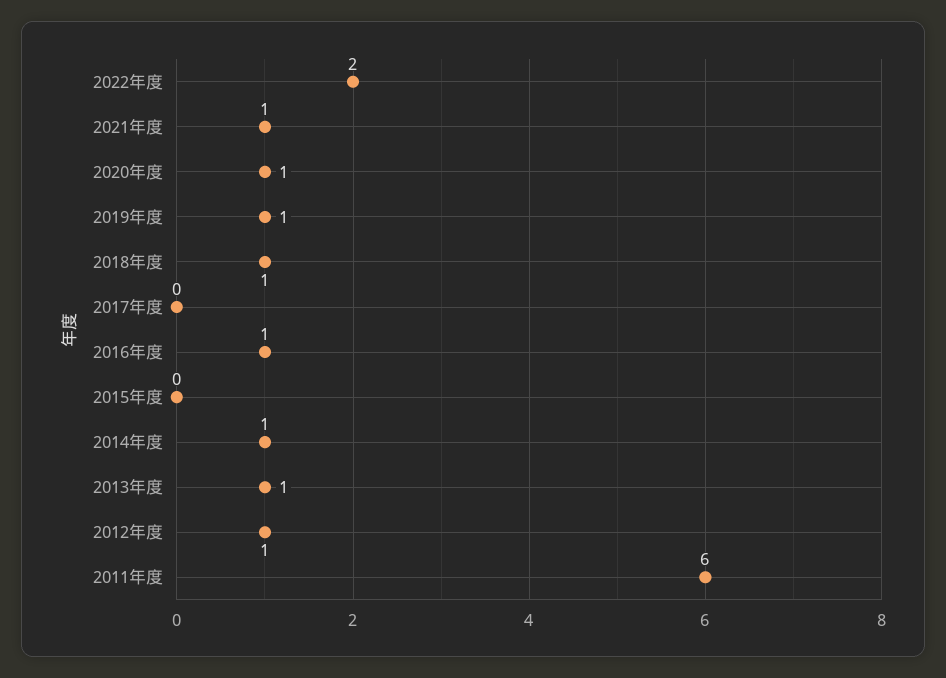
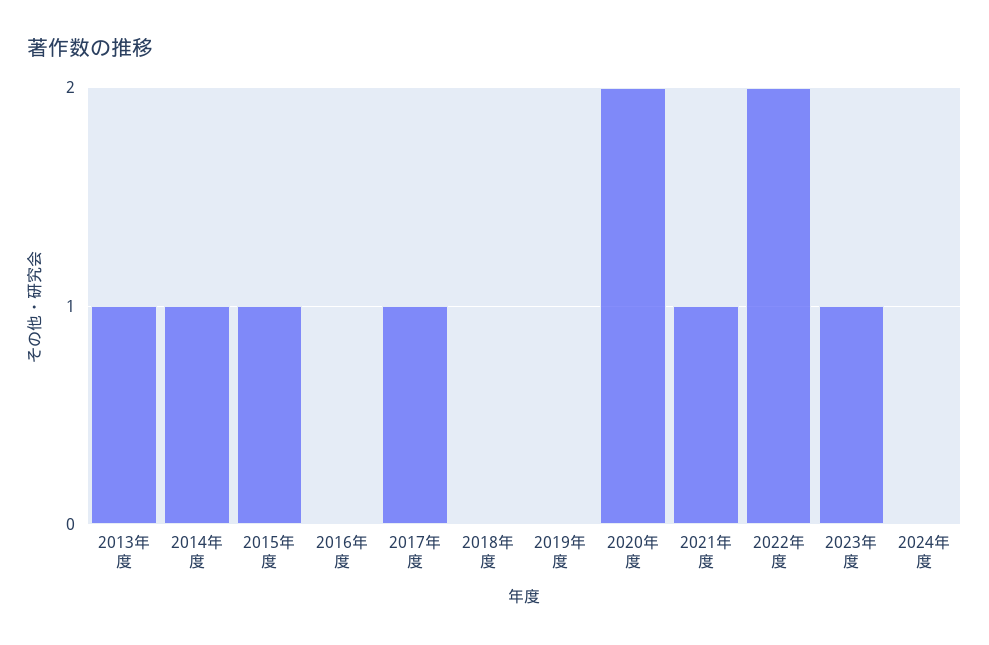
2020年度: 1 -> 2
2019年度: 1 -> 0
2018年度: 1 -> 0
2017年度: 0 -> 1
2016年度: 1 -> 0
2015年度: 0 -> 1
2012年度: 1 -> none
2011年度: 6 -> none
2023年度: none -> 1
2024年度: none -> 0

